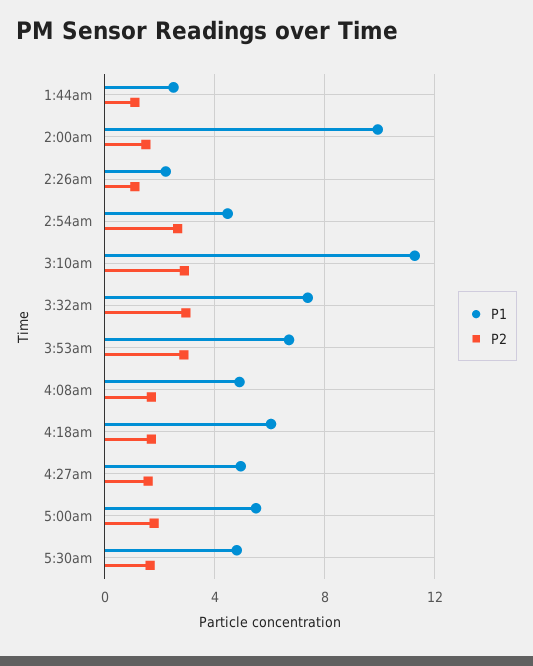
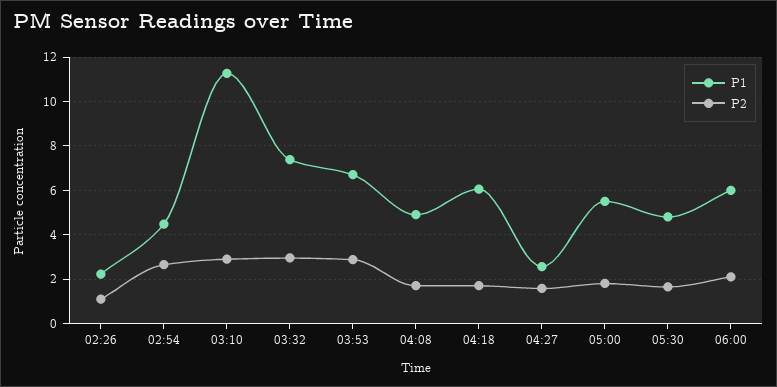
P1, 1:44am: 2.5 -> none
P2, 1:44am: 1 -> none
P1, 2:00am: 10 -> none
P2, 2:00am: 1.5 -> none
P1, 4:27am: 5 -> 2.5
P1, 06:00: none -> 6
P2, 06:00: none -> 2

